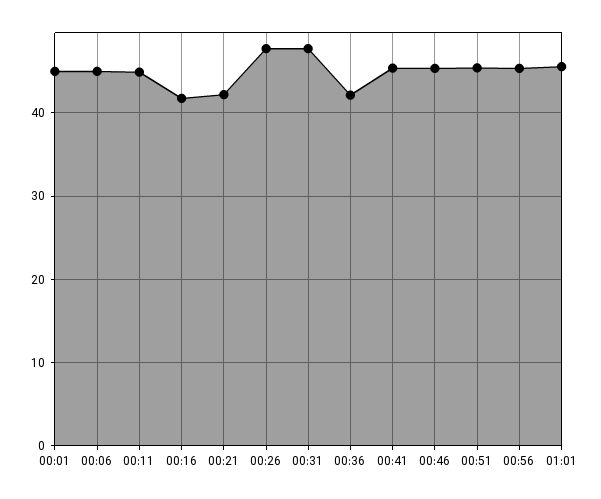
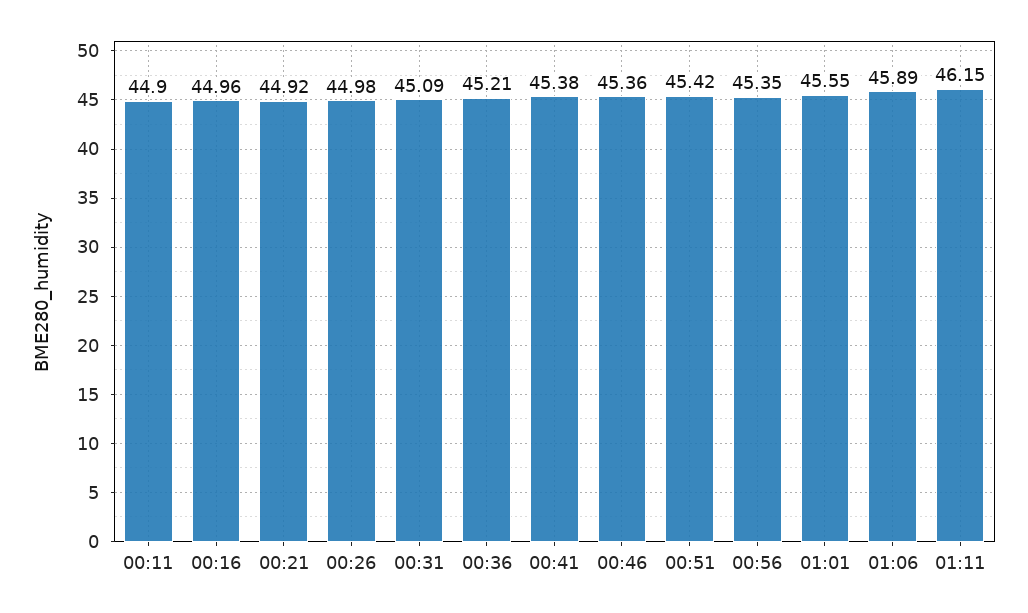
00:01: 45 -> none
00:06: 45 -> none
00:16: 42 -> 44.96
00:21: 42 -> 44.92
00:26: 48 -> 44.98
00:31: 48 -> 45.09
00:36: 42 -> 45.21
01:06: none -> 45.89
01:11: none -> 46.15

